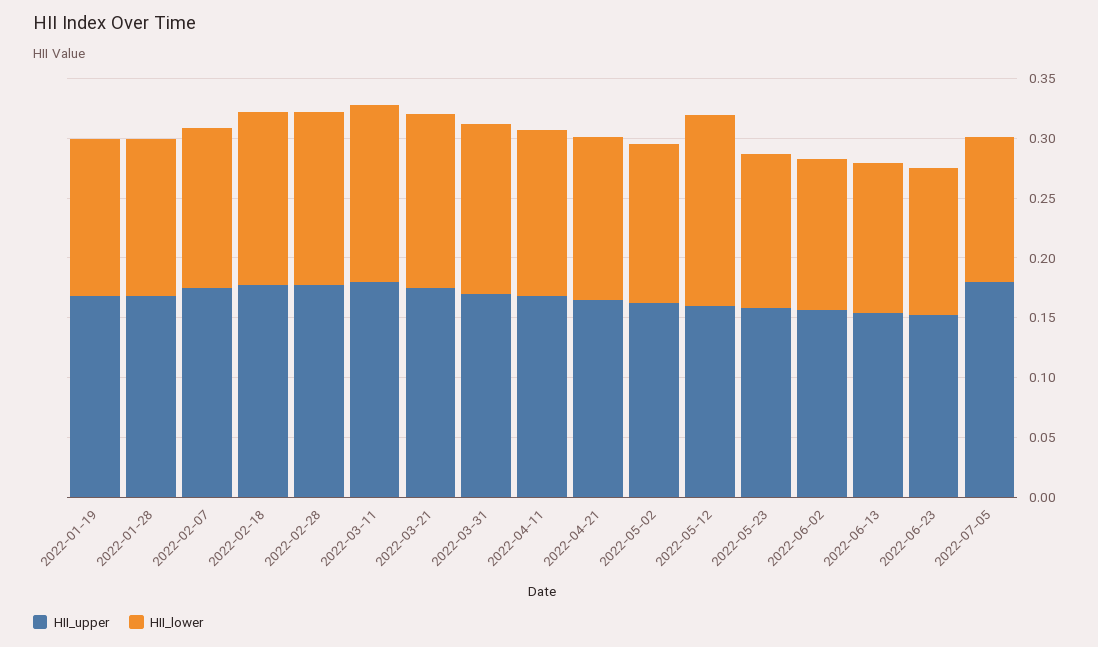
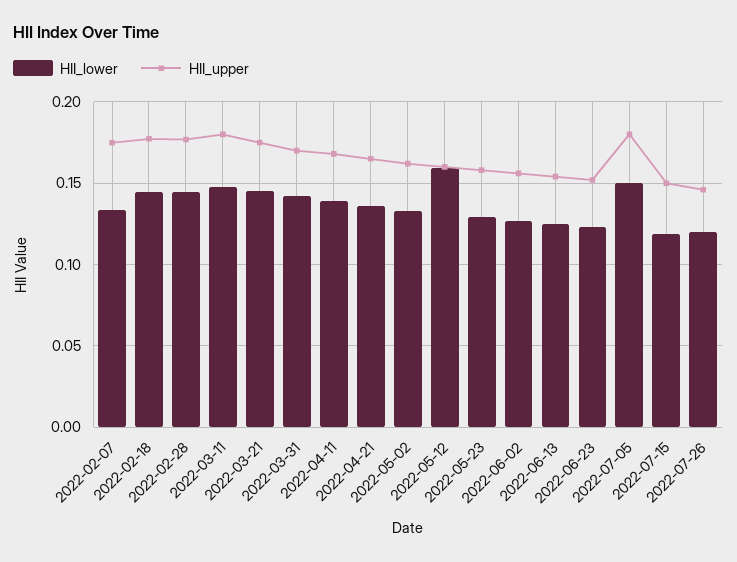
HII_upper, 2022-01-19: 0.17 -> none
HII_lower, 2022-01-19: 0.13 -> none
HII_upper, 2022-01-28: 0.17 -> none
HII_lower, 2022-01-28: 0.13 -> none
HII_lower, 2022-07-05: 0.12 -> 0.15
HII_lower, 2022-07-15: none -> 0.12
HII_upper, 2022-07-15: none -> 0.15
HII_lower, 2022-07-26: none -> 0.12
HII_upper, 2022-07-26: none -> 0.145

